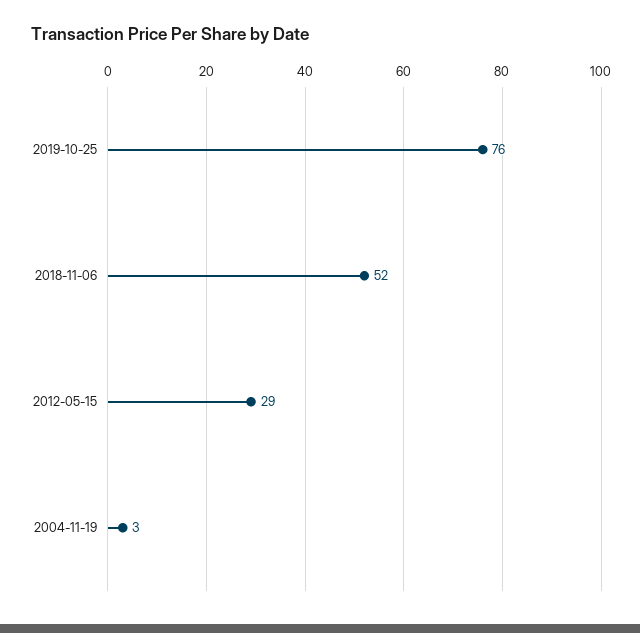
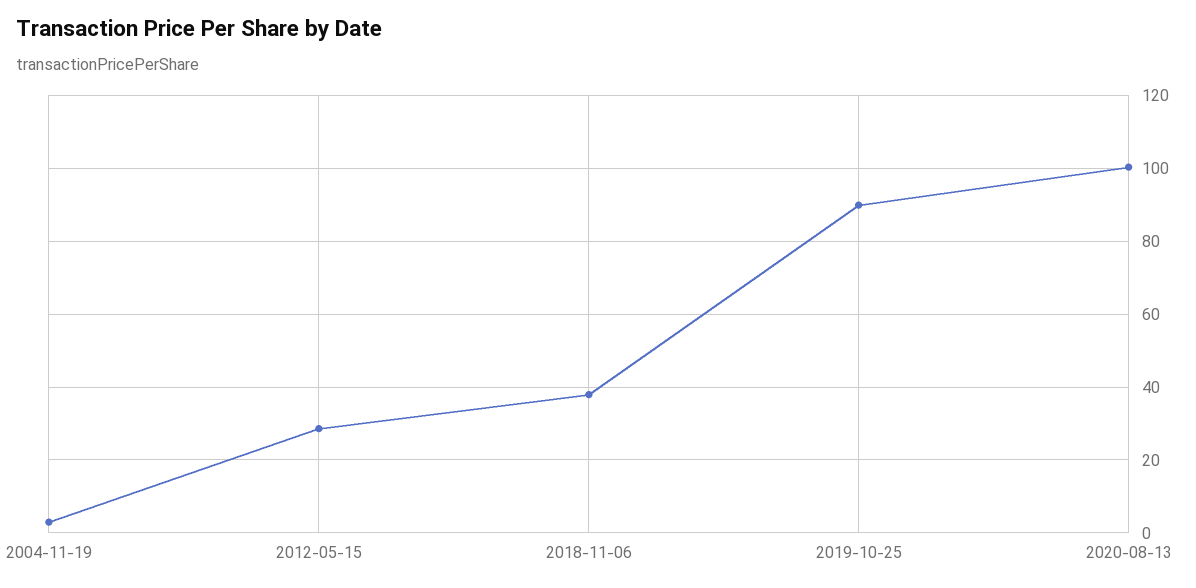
2019-10-25: 76 -> 90
2018-11-06: 52 -> 38
2020-08-13: none -> 100

